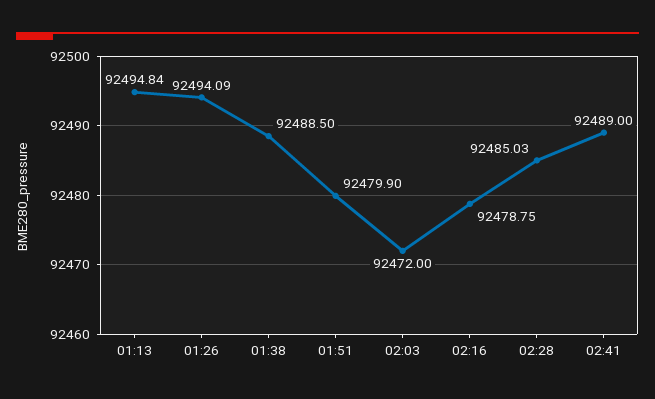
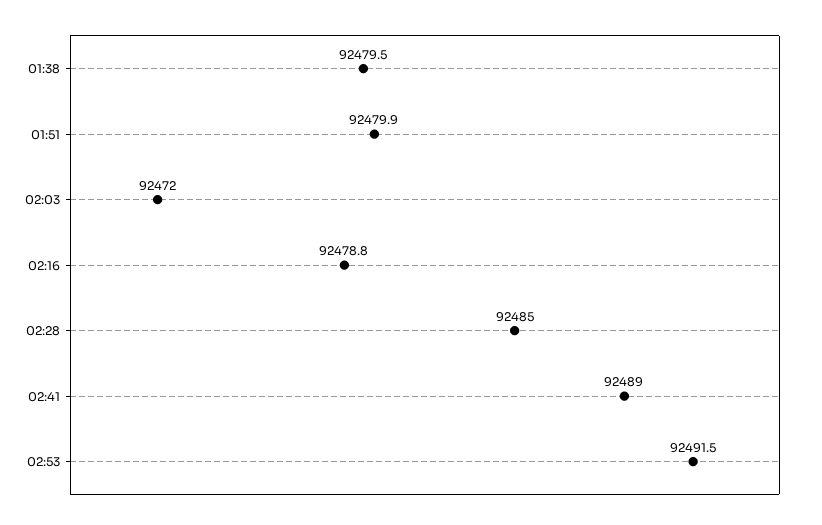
01:13: 92494.84 -> none
01:26: 92494.09 -> none
01:38: 92488.5 -> 92479.5
02:53: none -> 92491.5

